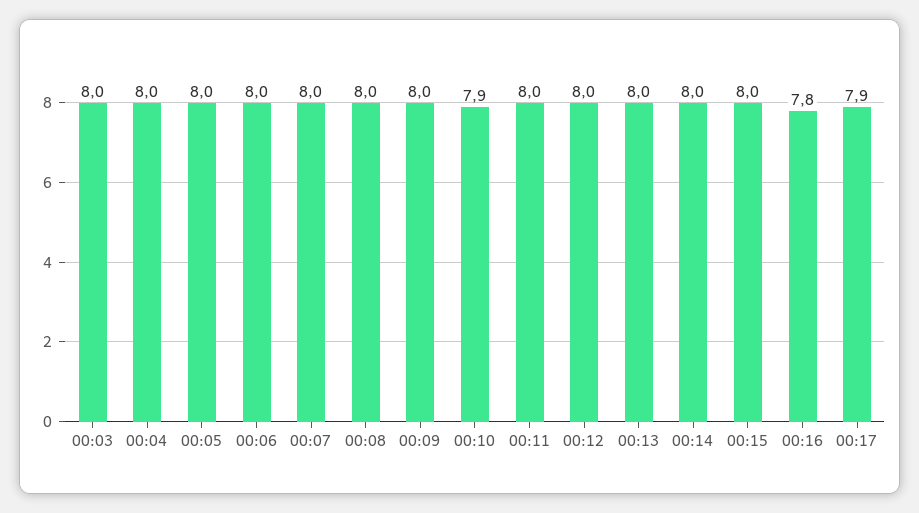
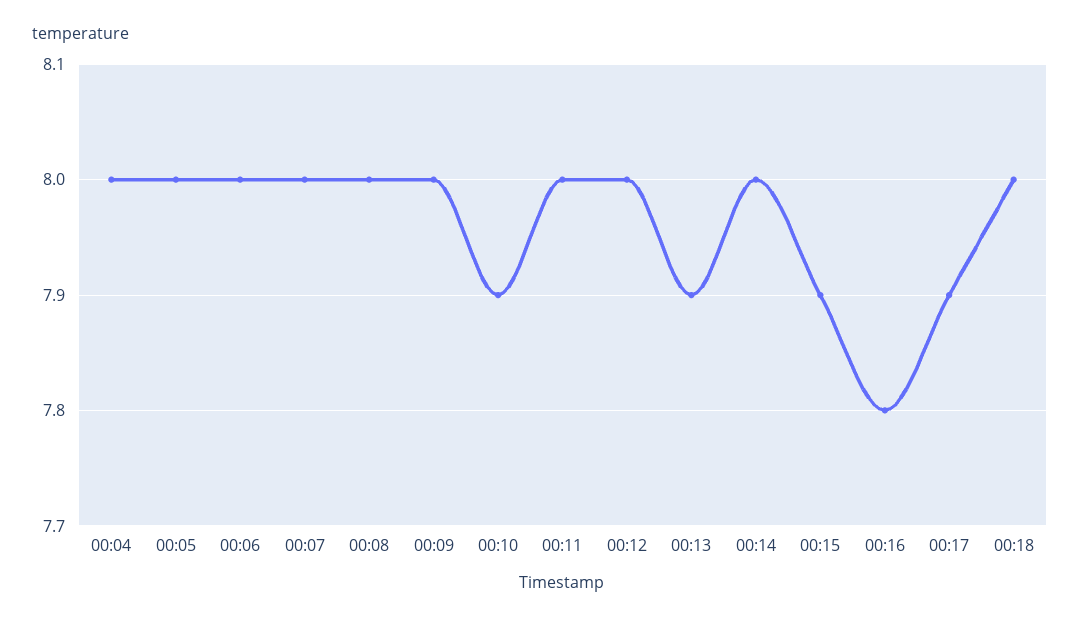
00:03: 8 -> none
00:13: 8 -> 7.9
00:15: 8 -> 7.9
00:18: none -> 8

